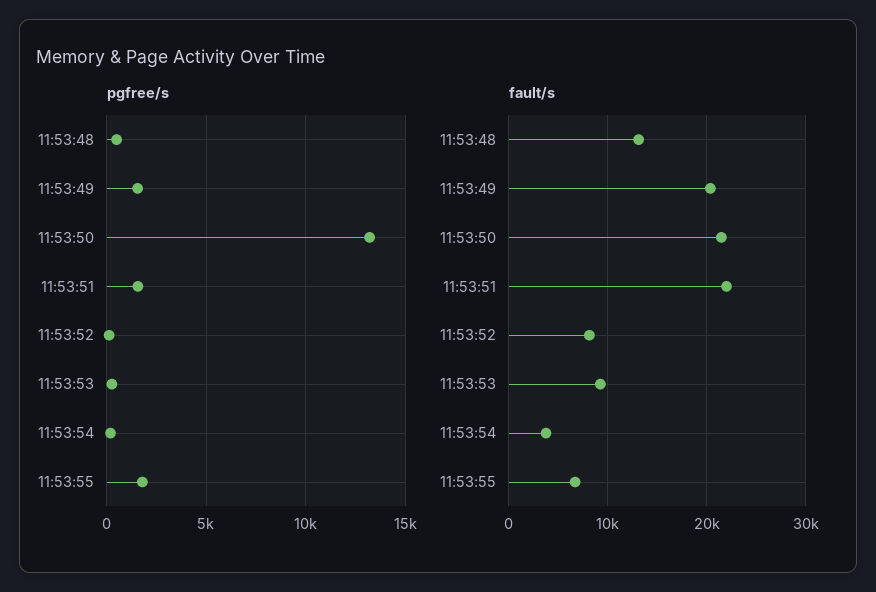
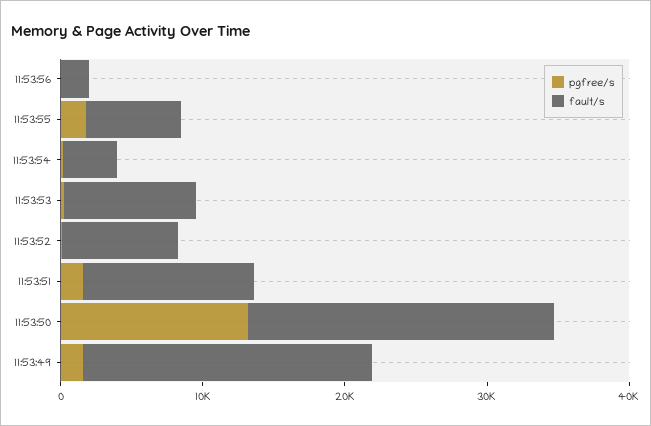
pgfree/s, 11:53:48: 500 -> none
fault/s, 11:53:48: 13000 -> none
fault/s, 11:53:51: 22000 -> 12000
pgfree/s, 11:53:56: none -> 0
fault/s, 11:53:56: none -> 2000

